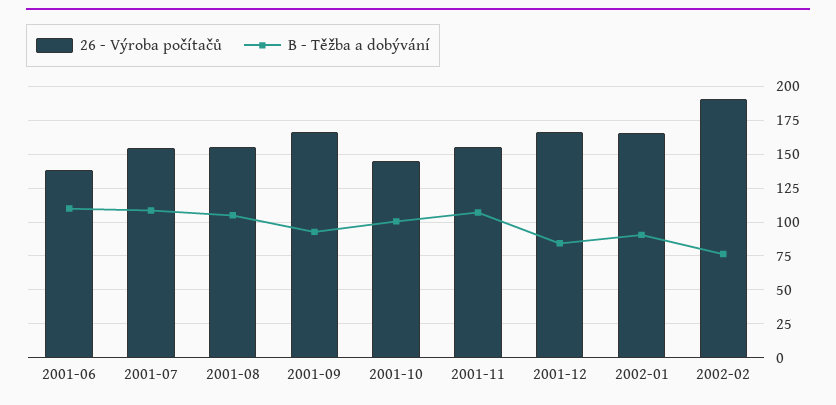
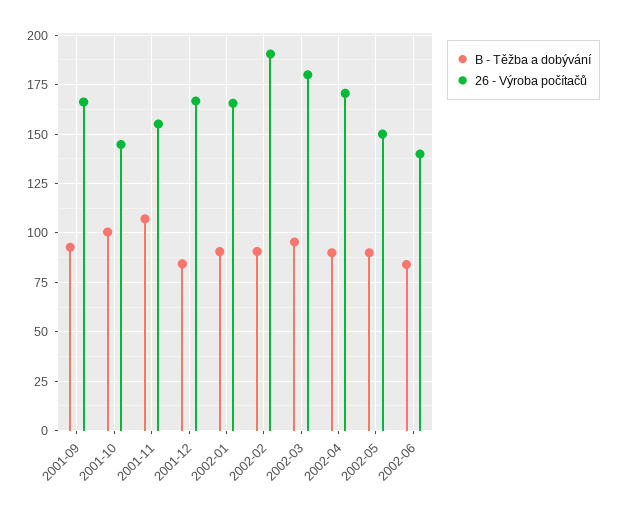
26 - Výroba počítačů, 2001-06: 140 -> none
B - Těžba a dobývání, 2001-06: 110 -> none
26 - Výroba počítačů, 2001-07: 155 -> none
B - Těžba a dobývání, 2001-07: 110 -> none
26 - Výroba počítačů, 2001-08: 155 -> none
B - Těžba a dobývání, 2001-08: 105 -> none
B - Těžba a dobývání, 2002-02: 75 -> 90
B - Těžba a dobývání, 2002-03: none -> 95
26 - Výroba počítačů, 2002-03: none -> 180
B - Těžba a dobývání, 2002-04: none -> 90
26 - Výroba počítačů, 2002-04: none -> 170
B - Těžba a dobývání, 2002-05: none -> 90
26 - Výroba počítačů, 2002-05: none -> 150
B - Těžba a dobývání, 2002-06: none -> 85
26 - Výroba počítačů, 2002-06: none -> 140

